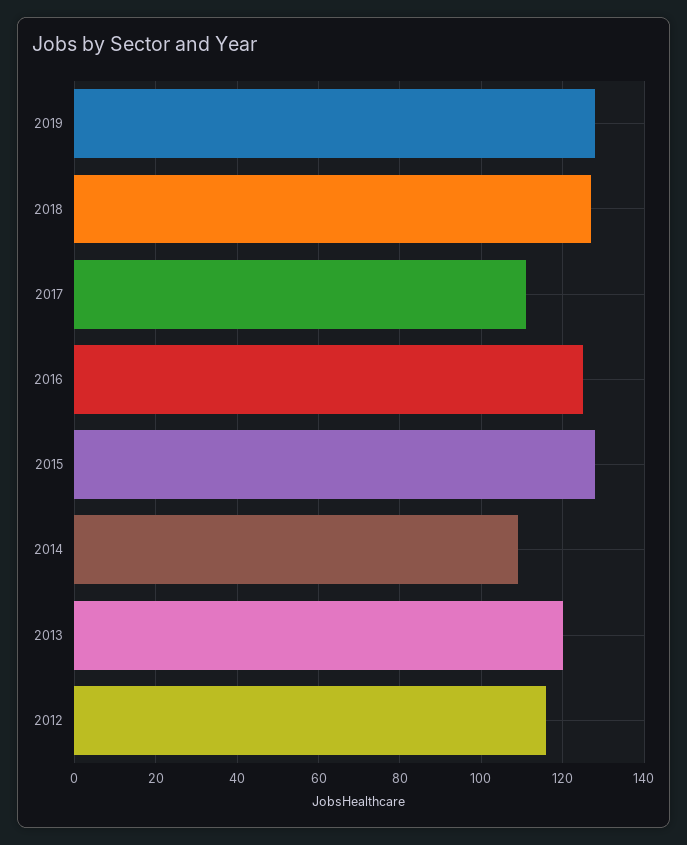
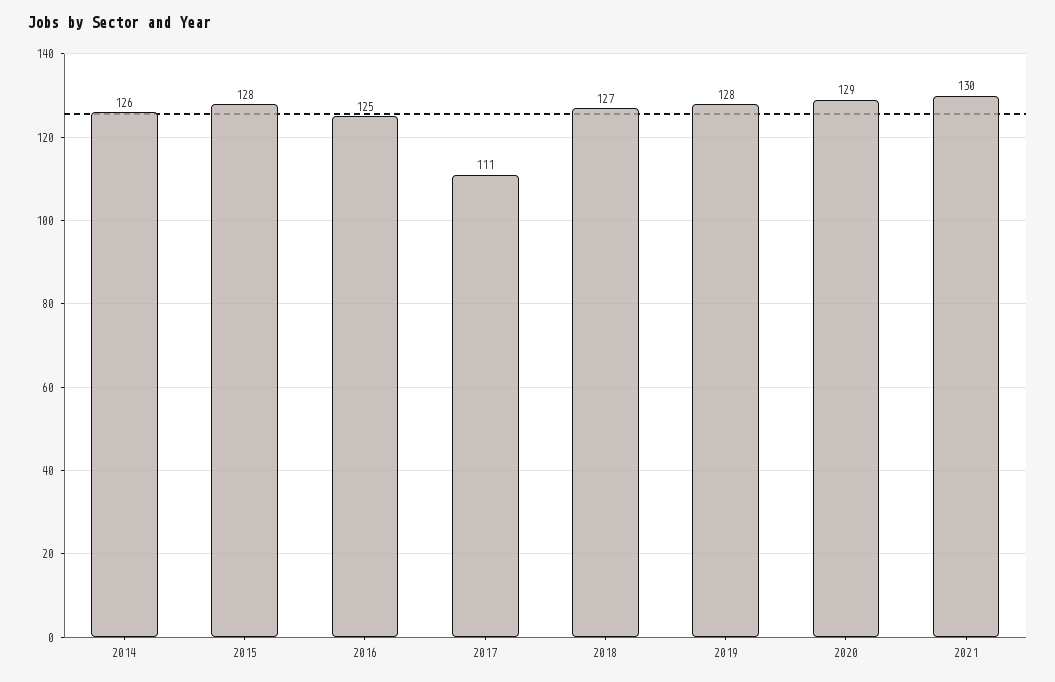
2014: 110 -> 126
2013: 120 -> none
2012: 115 -> none
2020: none -> 129
2021: none -> 130

